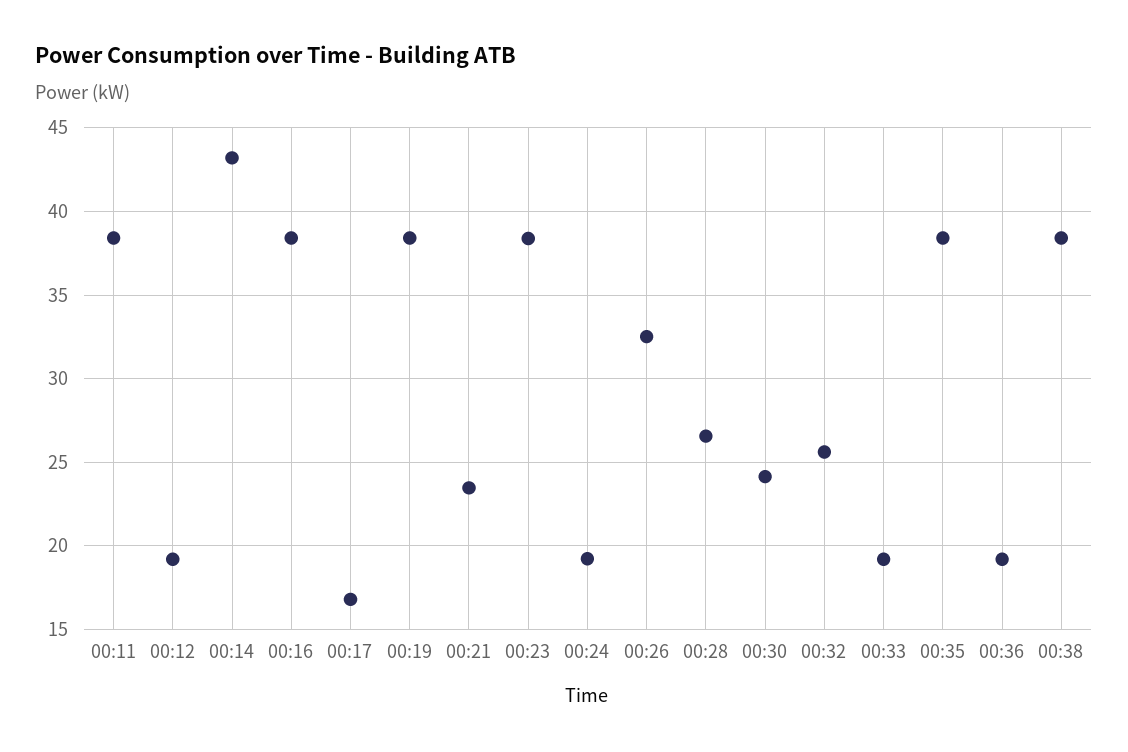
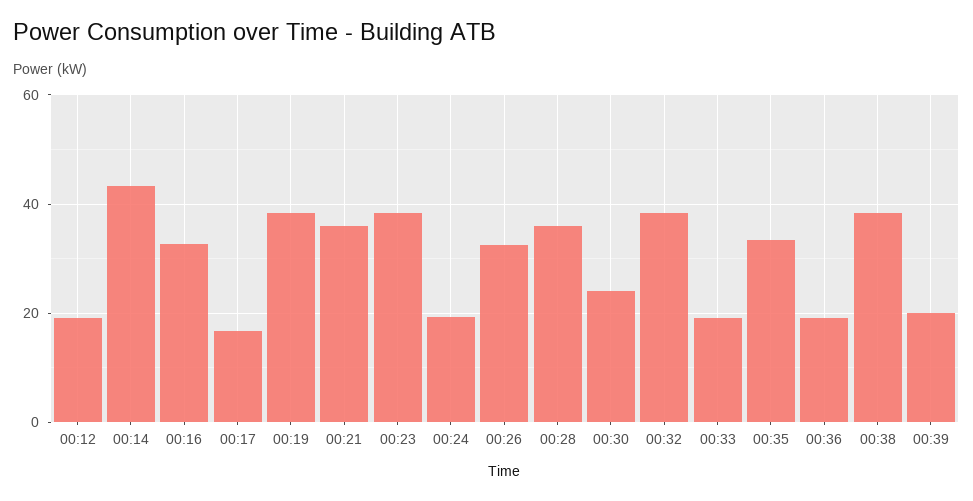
00:11: 38.5 -> none
00:16: 38.5 -> 32
00:21: 23.5 -> 36
00:28: 26.5 -> 36
00:32: 25.5 -> 38
00:35: 38.5 -> 34
00:39: none -> 20

